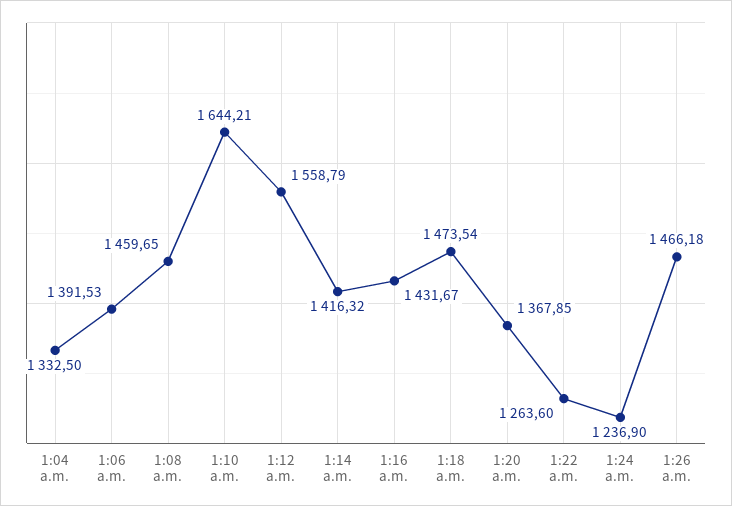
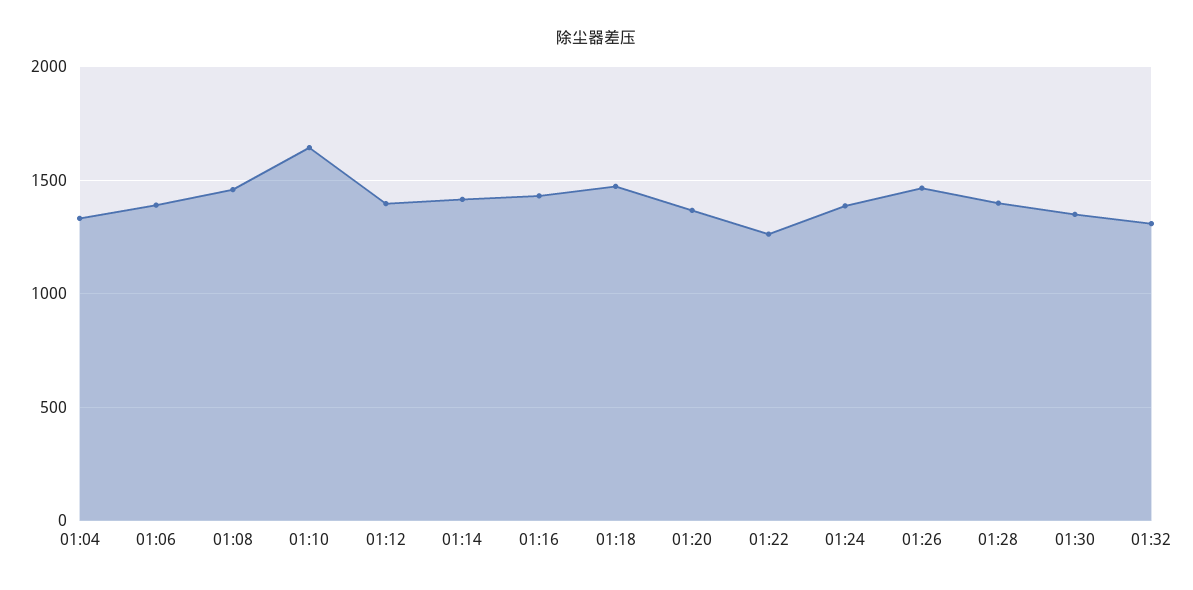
1:12 a.m.: 1558.79 -> 1400
1:24 a.m.: 1236.9 -> 1400
01:28: none -> 1400
01:30: none -> 1350
01:32: none -> 1300

